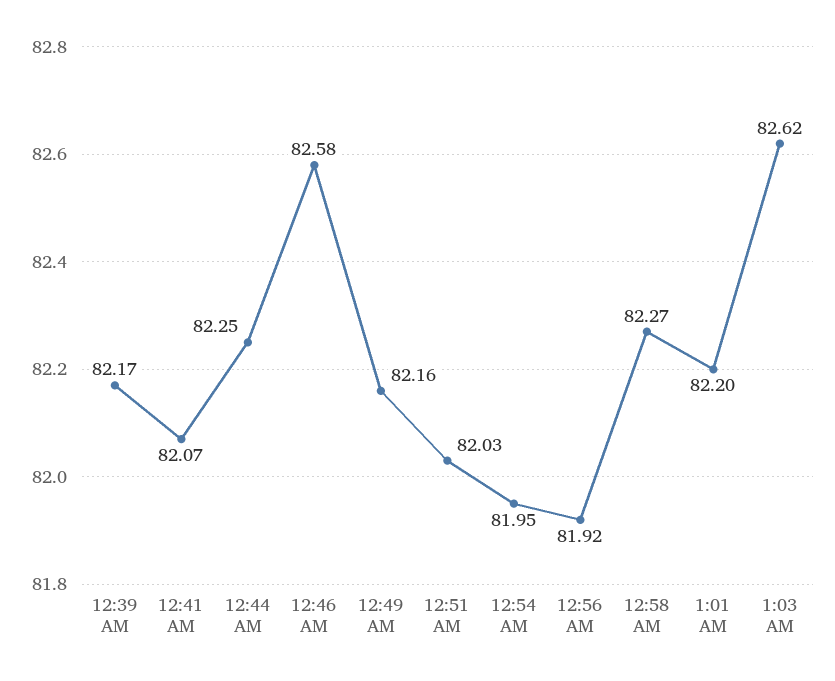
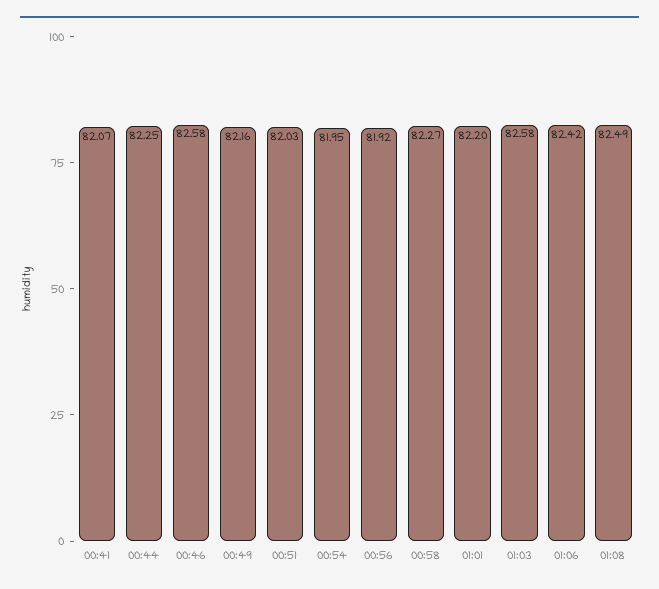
12:39 AM: 82.17 -> none
1:03 AM: 82.62 -> 82.58
01:06: none -> 82.42
01:08: none -> 82.49

